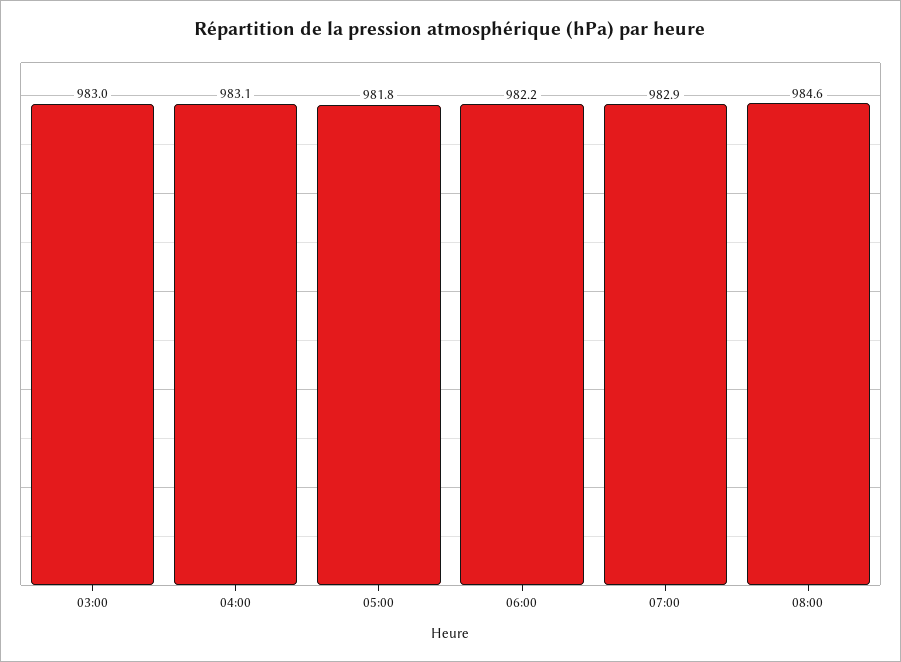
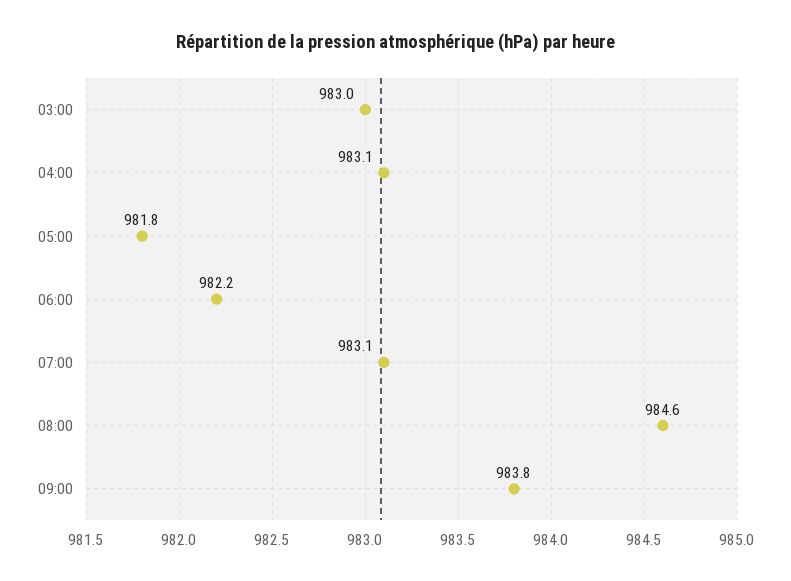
07:00: 982.9 -> 983.1
09:00: none -> 983.8

